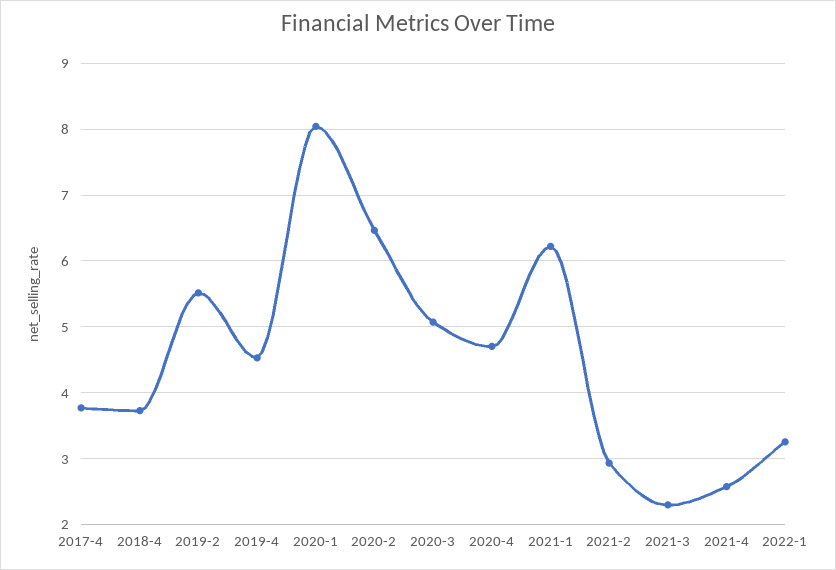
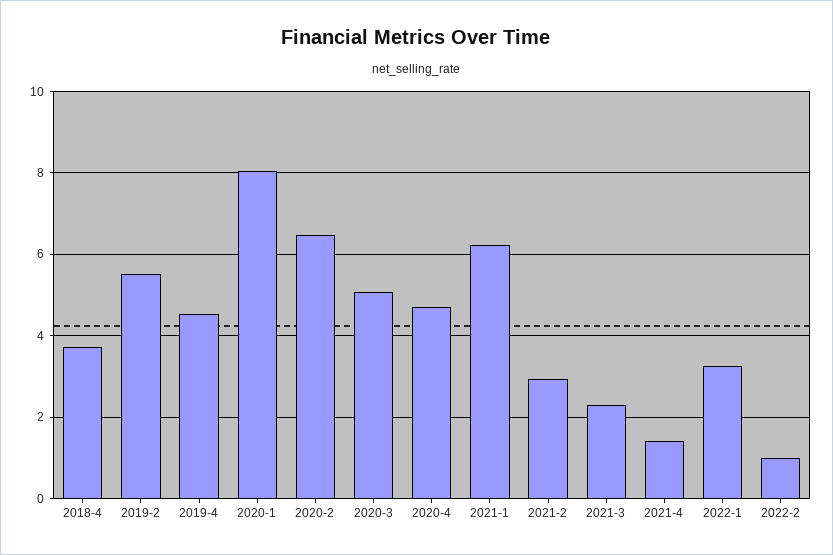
2017-4: 3.8 -> none
2021-4: 2.6 -> 1.4
2022-2: none -> 1

